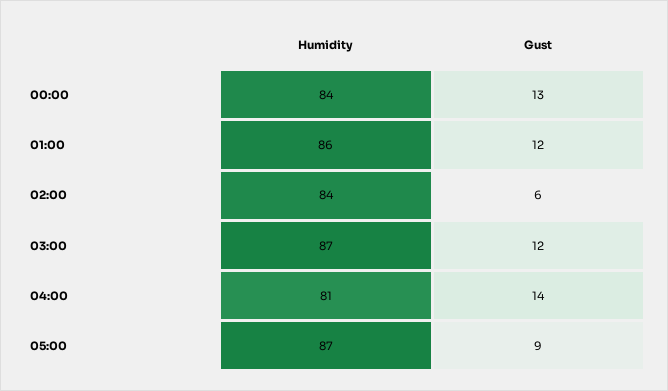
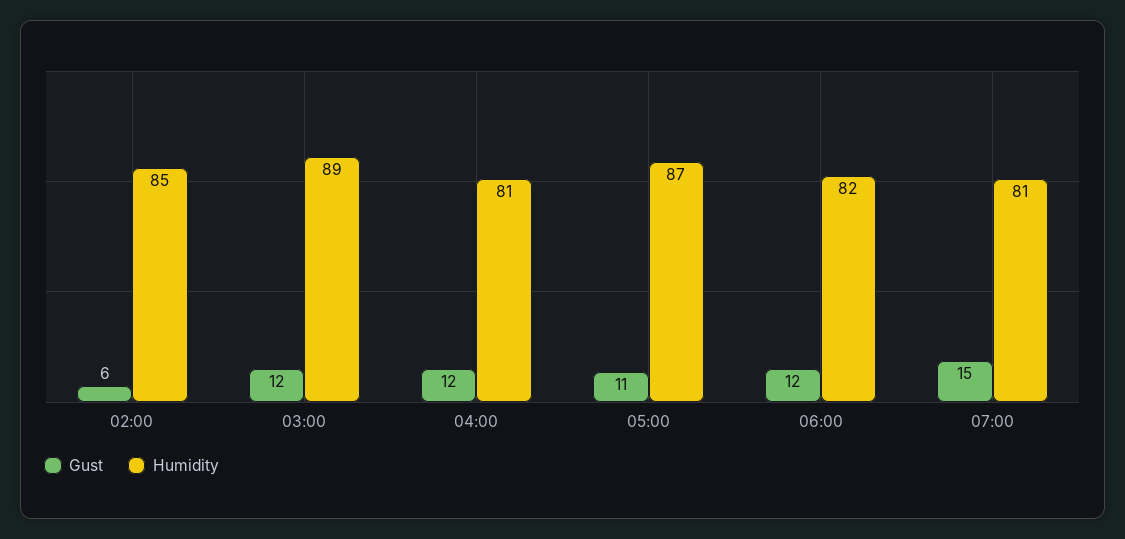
Humidity, 00:00: 84 -> none
Gust, 00:00: 13 -> none
Humidity, 01:00: 86 -> none
Gust, 01:00: 12 -> none
Humidity, 02:00: 84 -> 85
Humidity, 03:00: 87 -> 89
Gust, 04:00: 14 -> 12
Gust, 05:00: 9 -> 11
Gust, 06:00: none -> 12
Humidity, 06:00: none -> 82
Gust, 07:00: none -> 15
Humidity, 07:00: none -> 81

